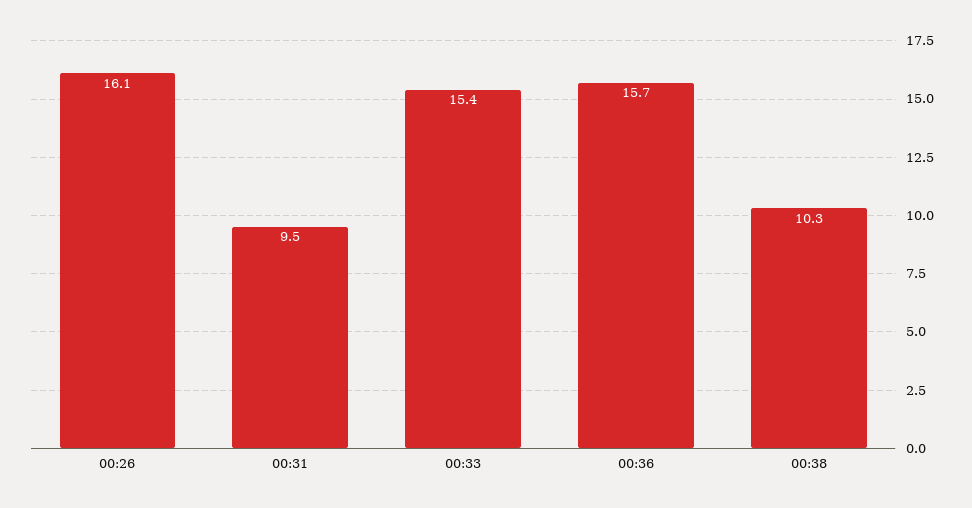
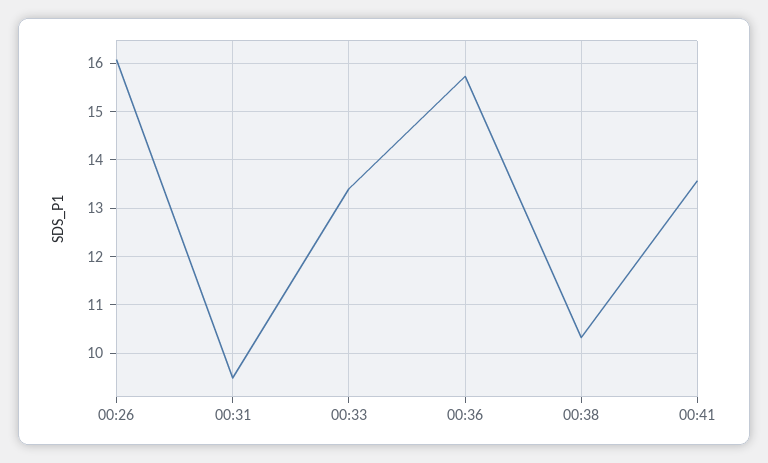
00:33: 15.4 -> 13.4
00:41: none -> 13.6

